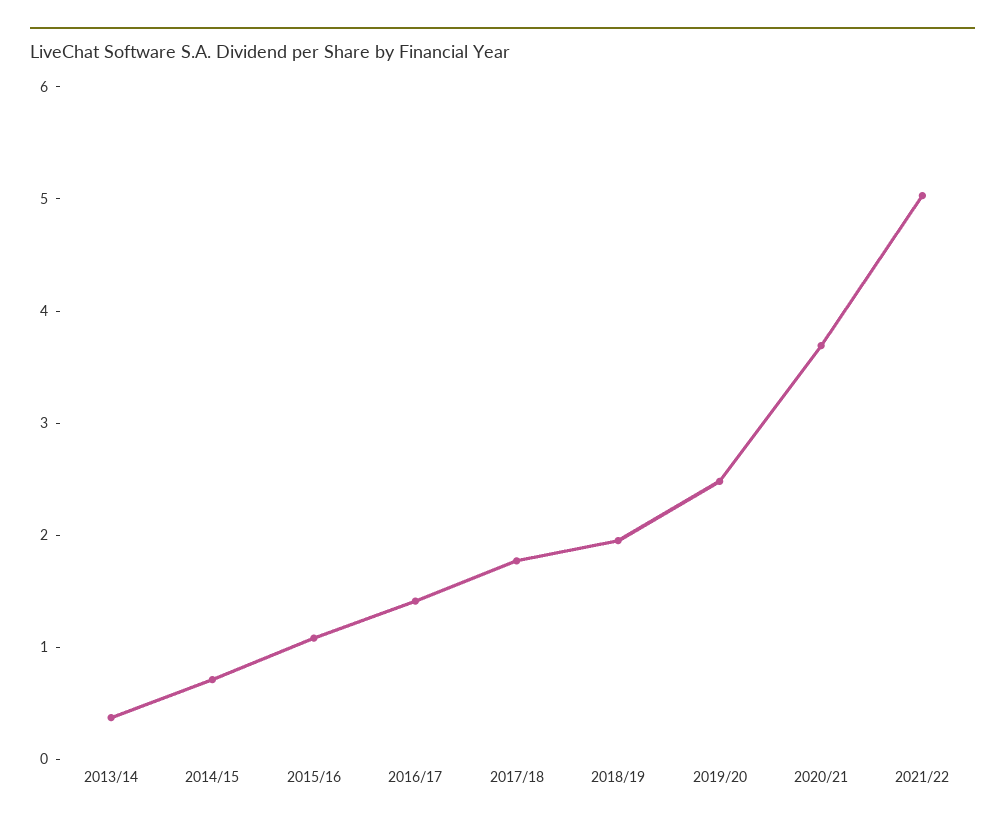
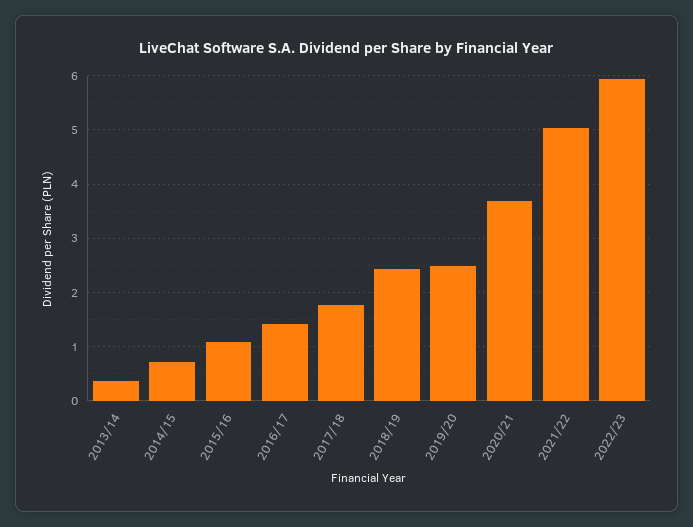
2018/19: 2 -> 2.4
2022/23: none -> 6

